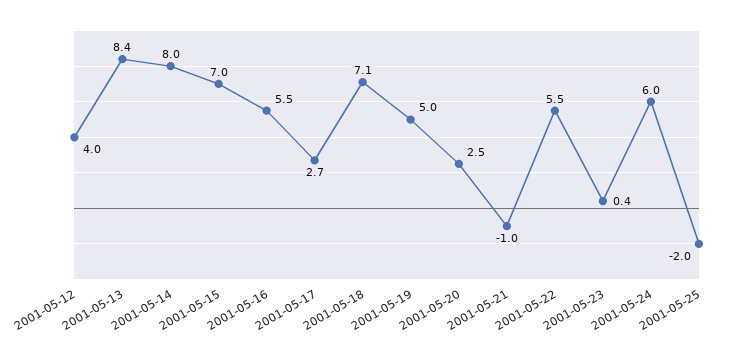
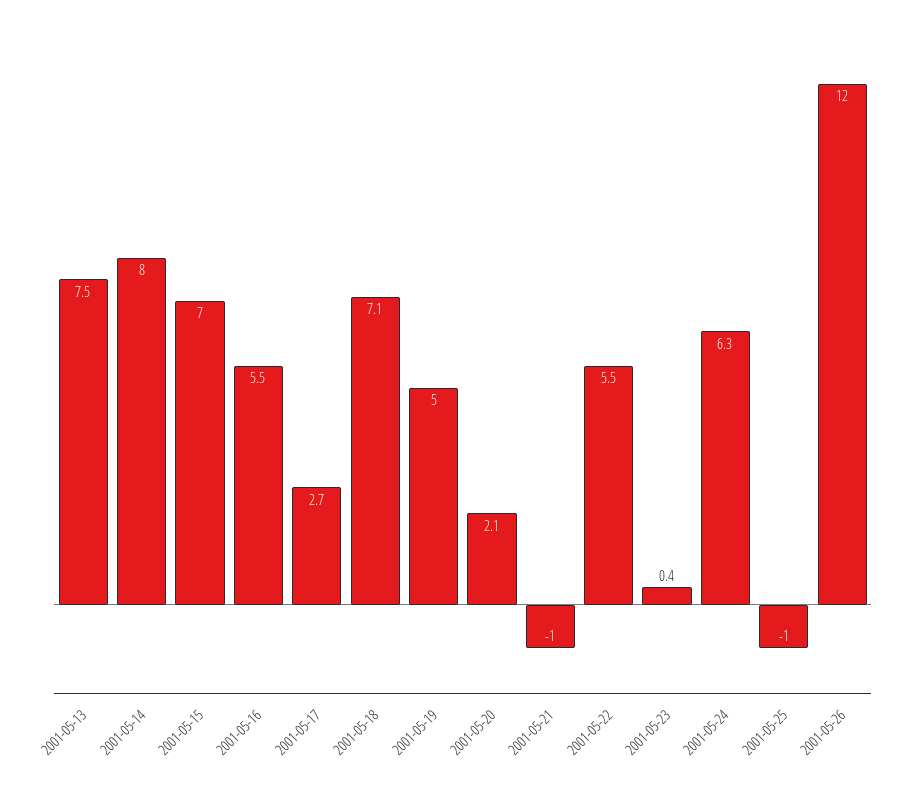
2001-05-12: 4 -> none
2001-05-13: 8.4 -> 7.5
2001-05-20: 2.5 -> 2.1
2001-05-24: 6 -> 6.3
2001-05-25: -2 -> -1
2001-05-26: none -> 12

